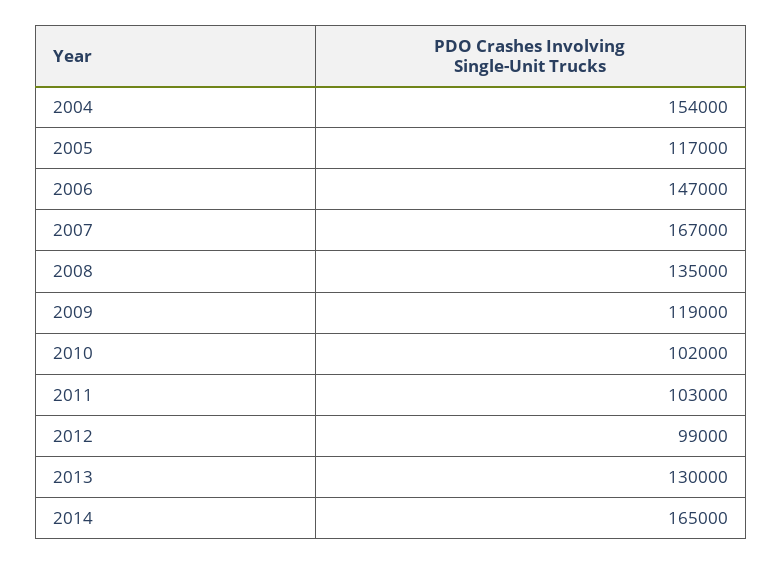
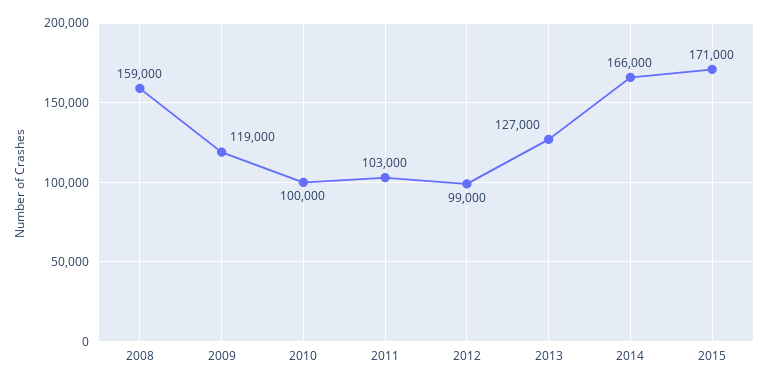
2004: 154000 -> none
2005: 117000 -> none
2006: 147000 -> none
2007: 167000 -> none
2008: 135000 -> 159000
2010: 102000 -> 100000
2013: 130000 -> 127000
2014: 165000 -> 166000
2015: none -> 171000

